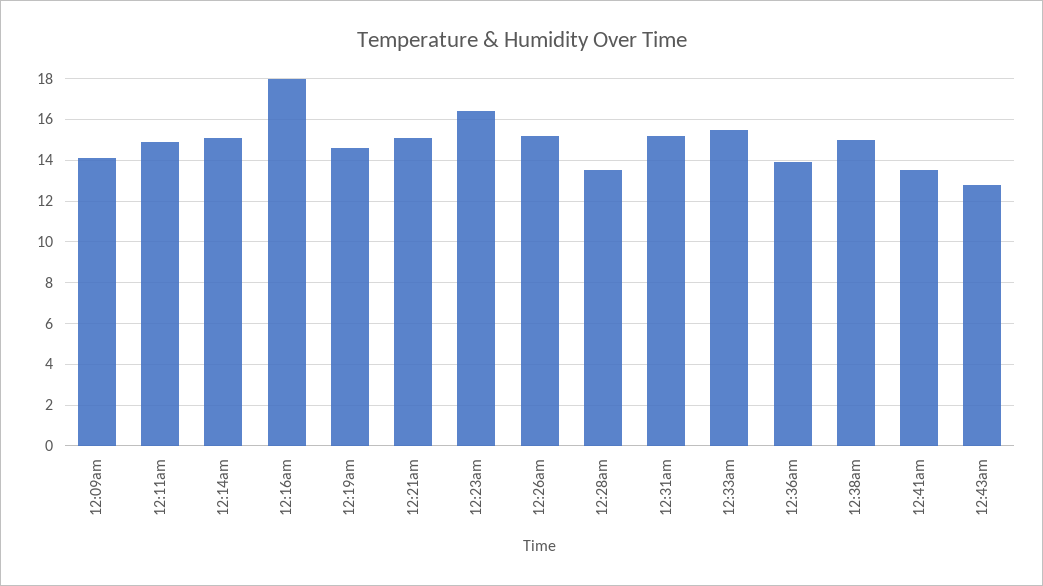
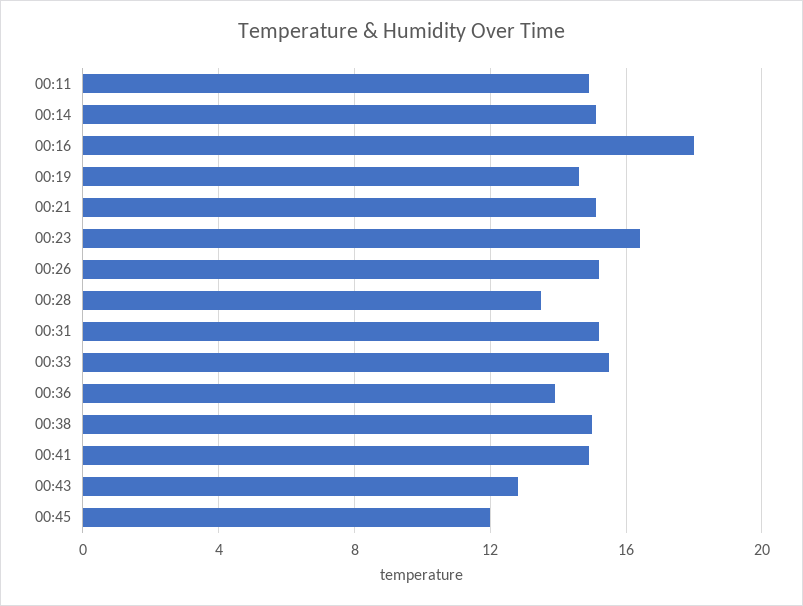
12:09am: 14 -> none
12:41am: 13.5 -> 15
00:45: none -> 12

